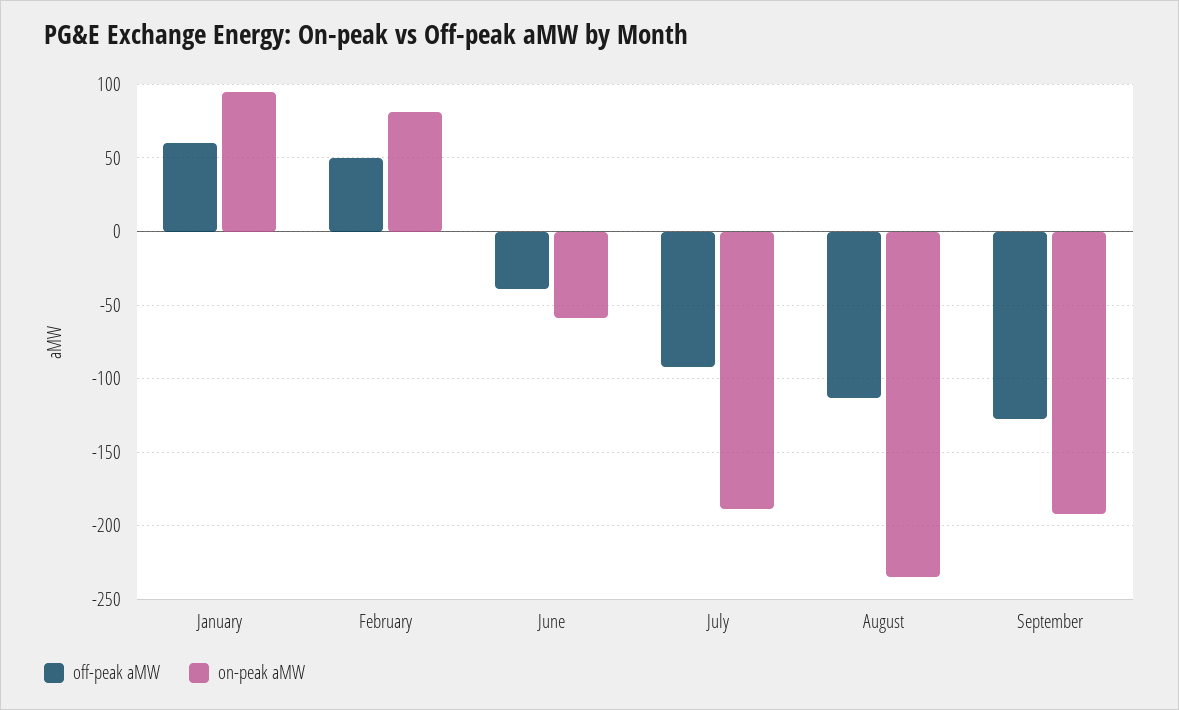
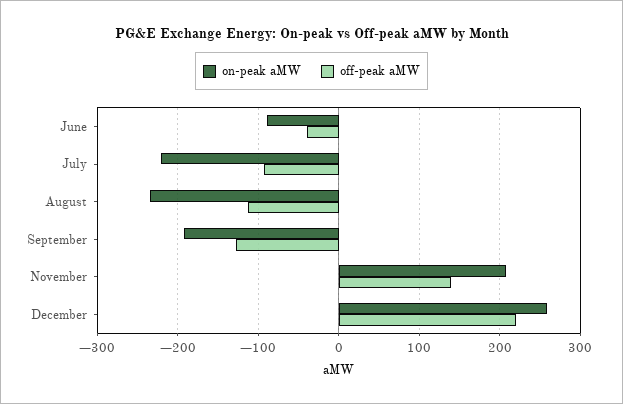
off-peak aMW, January: 60 -> none
on-peak aMW, January: 95 -> none
off-peak aMW, February: 50 -> none
on-peak aMW, February: 80 -> none
on-peak aMW, June: -60 -> -90
on-peak aMW, July: -190 -> -220
on-peak aMW, November: none -> 210
off-peak aMW, November: none -> 140
on-peak aMW, December: none -> 260
off-peak aMW, December: none -> 220

